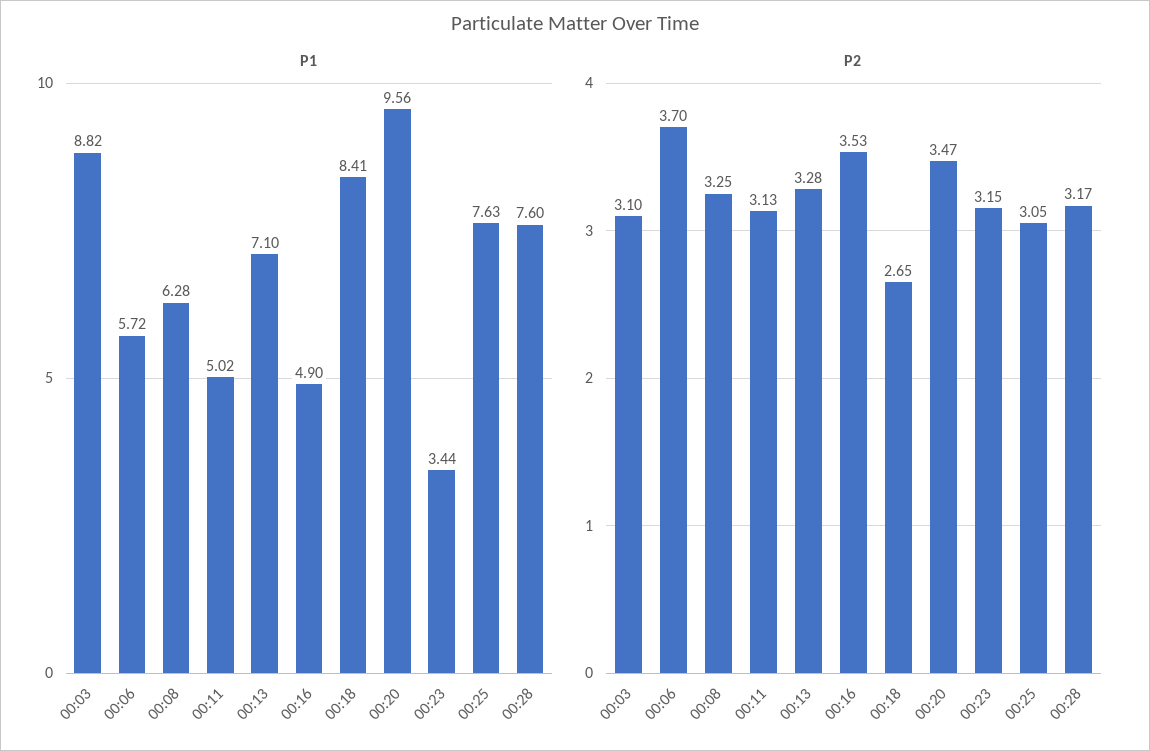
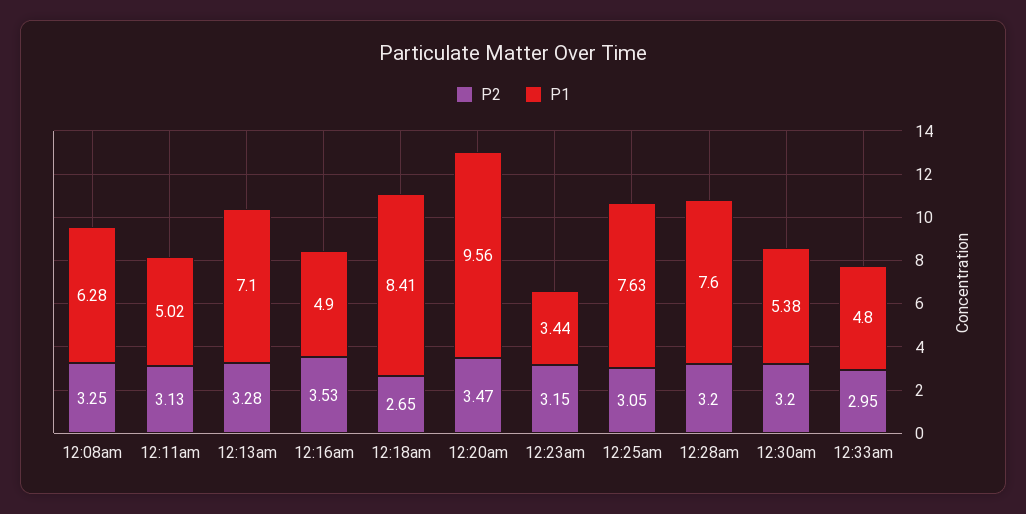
P1, 00:03: 8.82 -> none
P1, 00:06: 5.72 -> none
P2, 00:03: 3.1 -> none
P2, 00:06: 3.7 -> none
P2, 00:28: 3.17 -> 3.2
P2, 12:30am: none -> 3.2
P1, 12:30am: none -> 5.38
P2, 12:33am: none -> 2.95
P1, 12:33am: none -> 4.8

